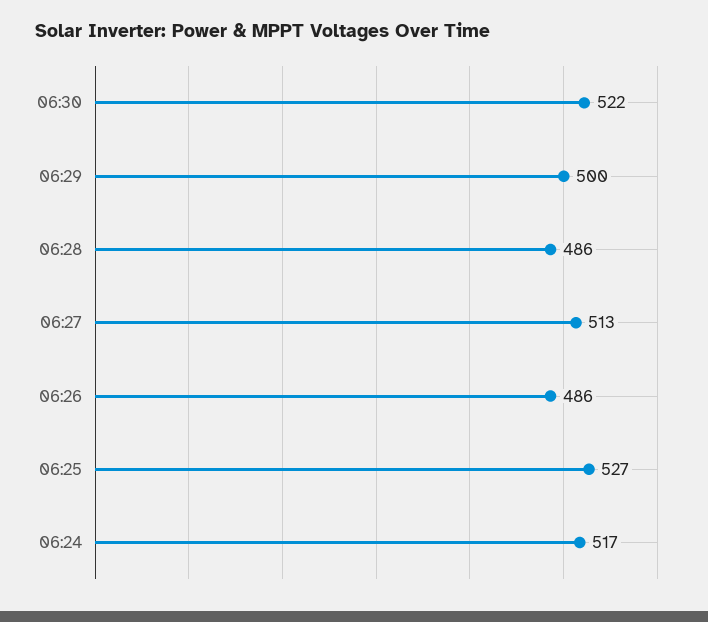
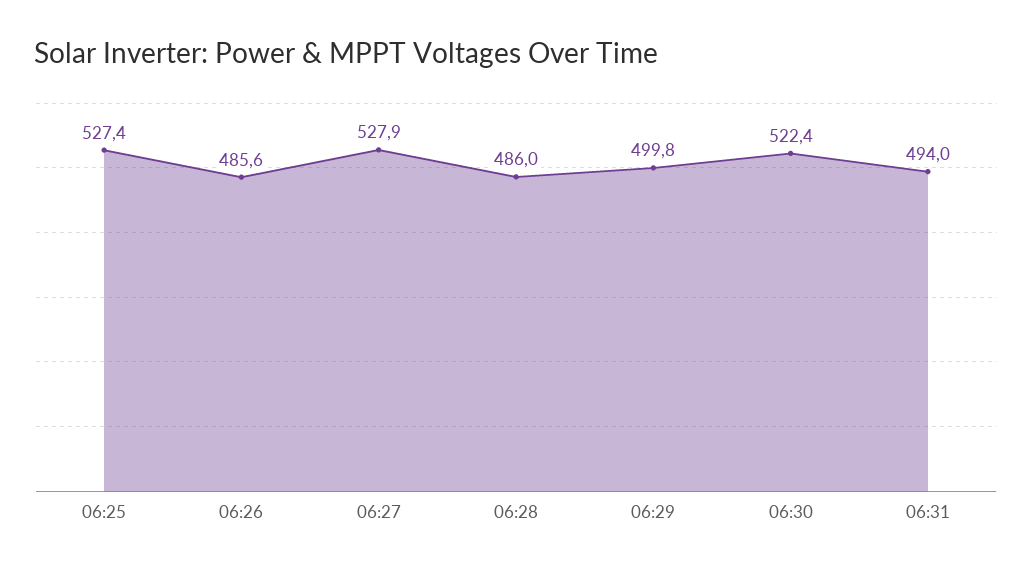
06:27: 513 -> 527.9
06:24: 517 -> none
06:31: none -> 494

